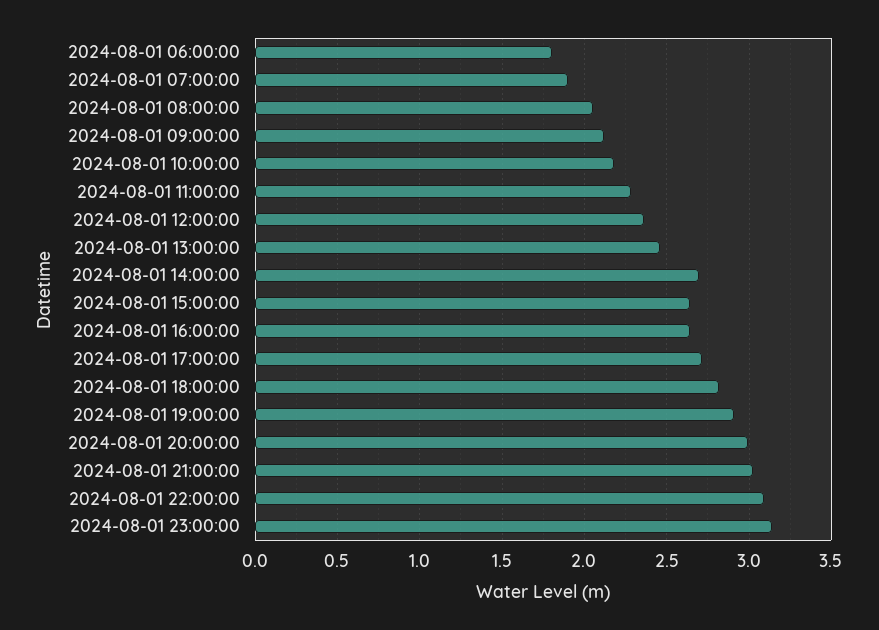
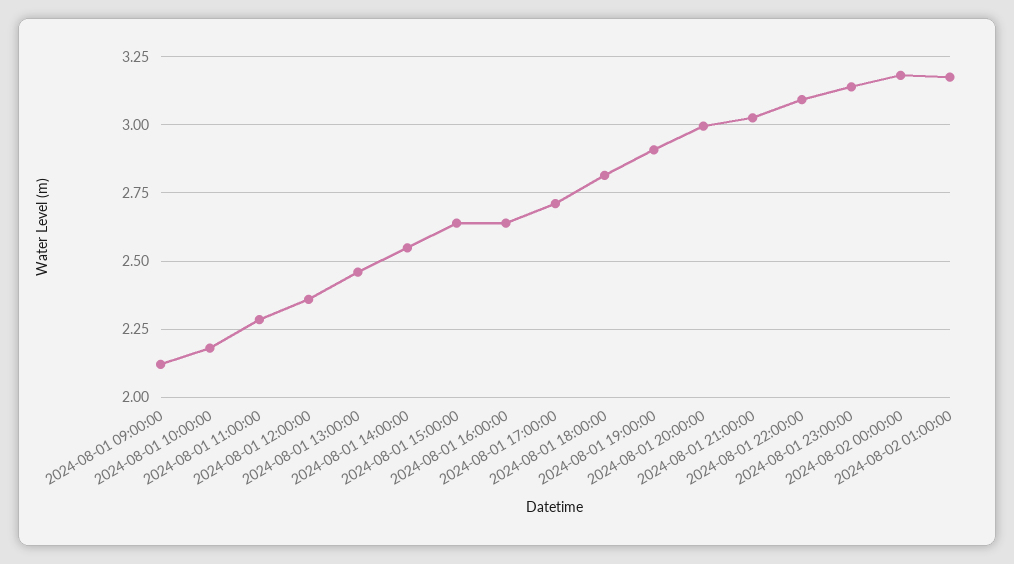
2024-08-01 06:00:00: 1.8 -> none
2024-08-01 07:00:00: 1.9 -> none
2024-08-01 08:00:00: 2.05 -> none
2024-08-01 14:00:00: 2.7 -> 2.55
2024-08-02 00:00:00: none -> 3.175
2024-08-02 01:00:00: none -> 3.175

